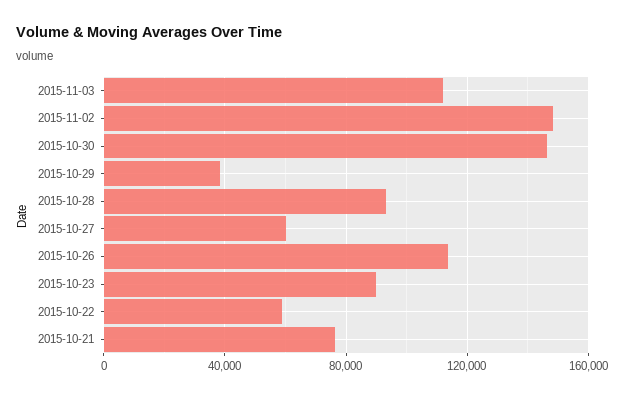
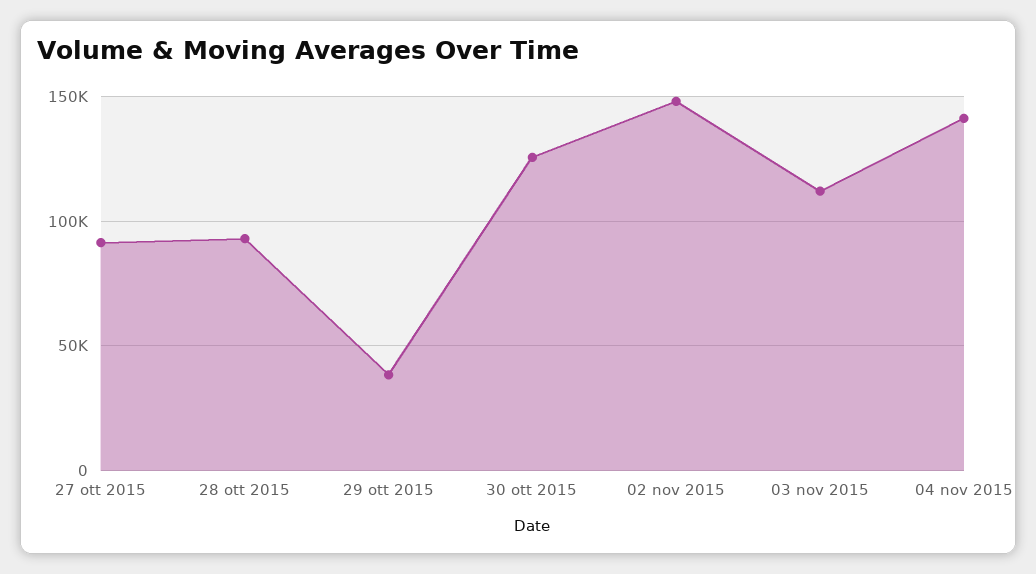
2015-10-30: 145000 -> 125000
2015-10-27: 60000 -> 90000
2015-10-26: 115000 -> none
2015-10-23: 90000 -> none
2015-10-22: 60000 -> none
2015-10-21: 75000 -> none
04 nov 2015: none -> 140000

